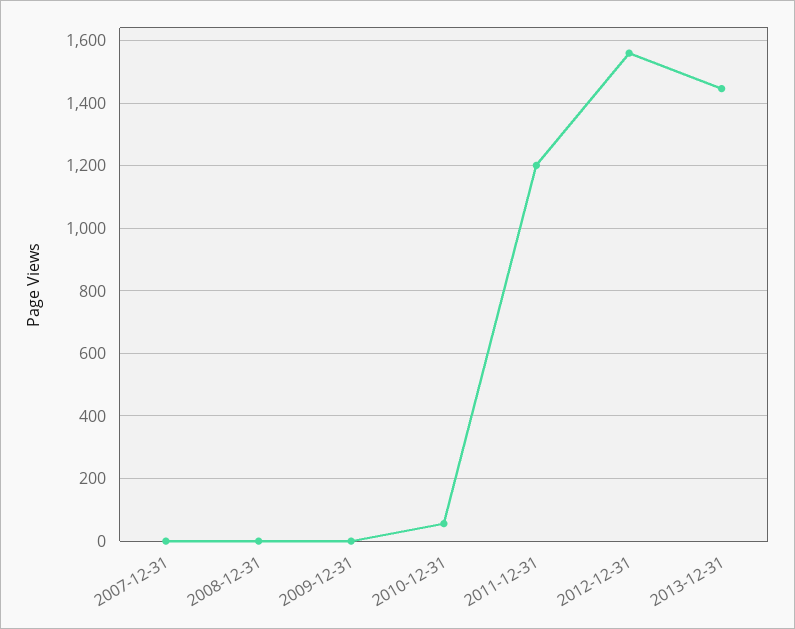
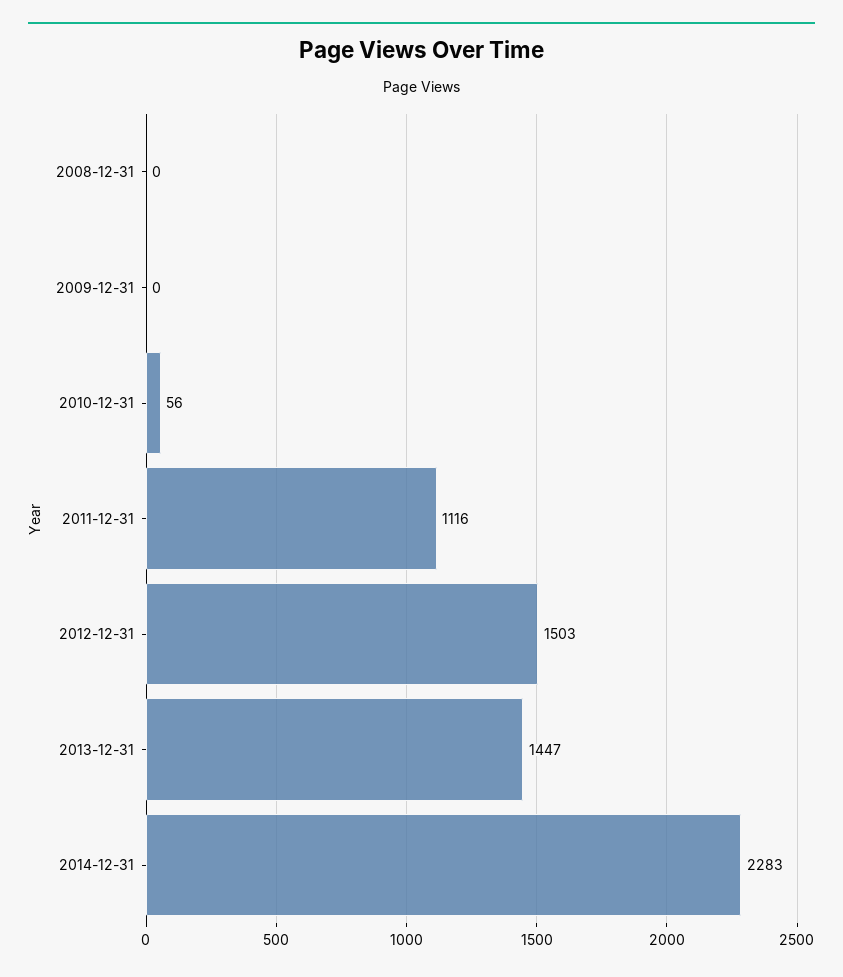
2007-12-31: 0 -> none
2011-12-31: 1200 -> 1116
2012-12-31: 1560 -> 1503
2014-12-31: none -> 2283

